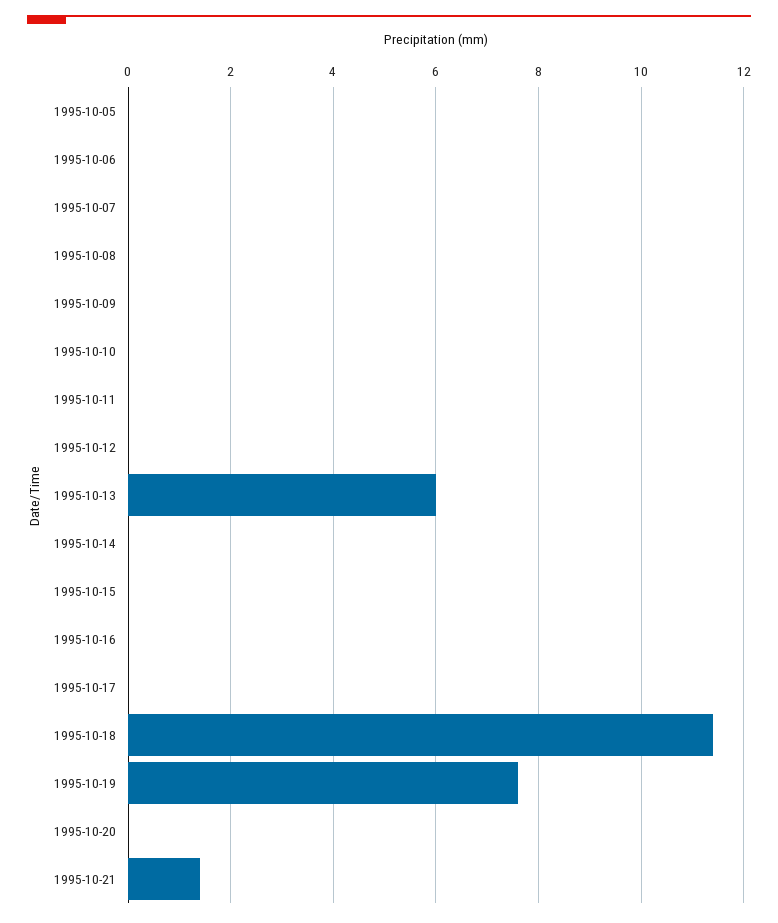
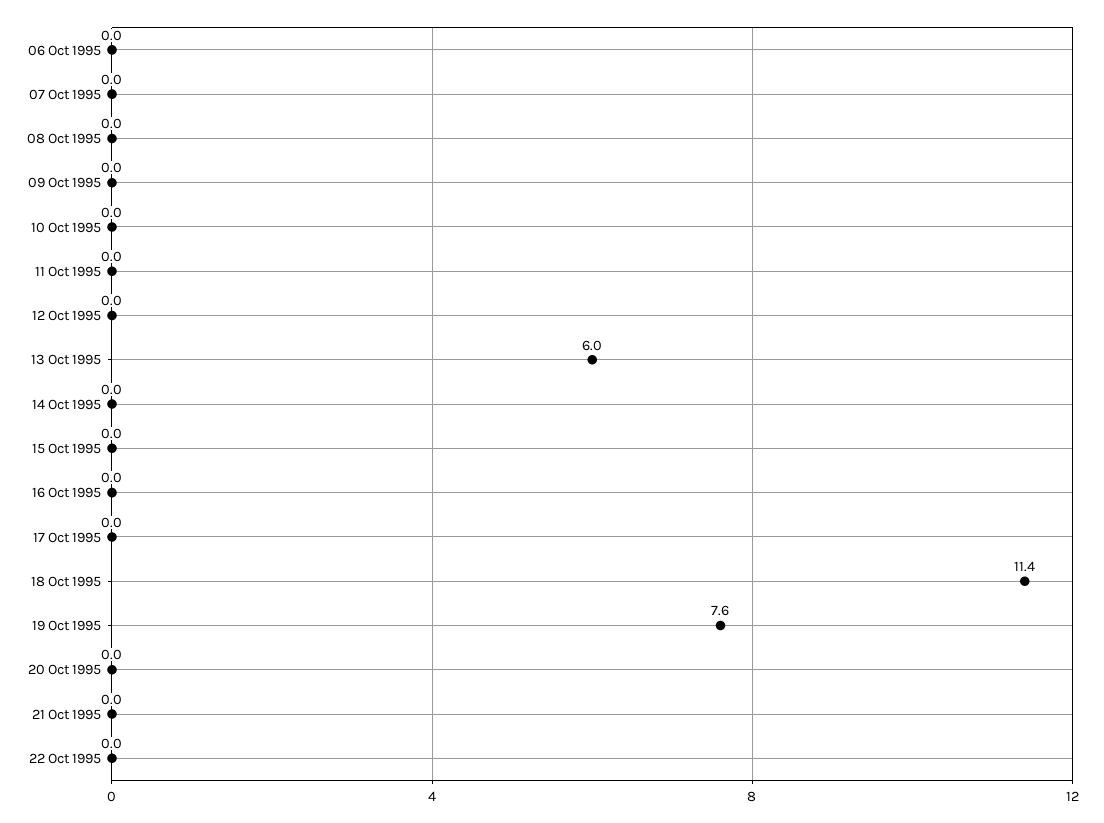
1995-10-05: 0 -> none
1995-10-21: 1.5 -> 0
22 Oct 1995: none -> 0

